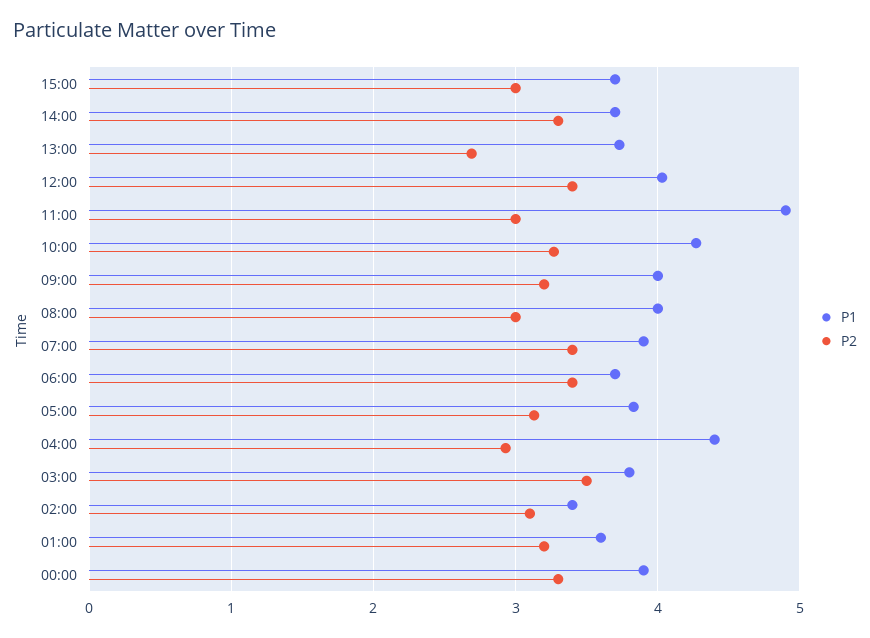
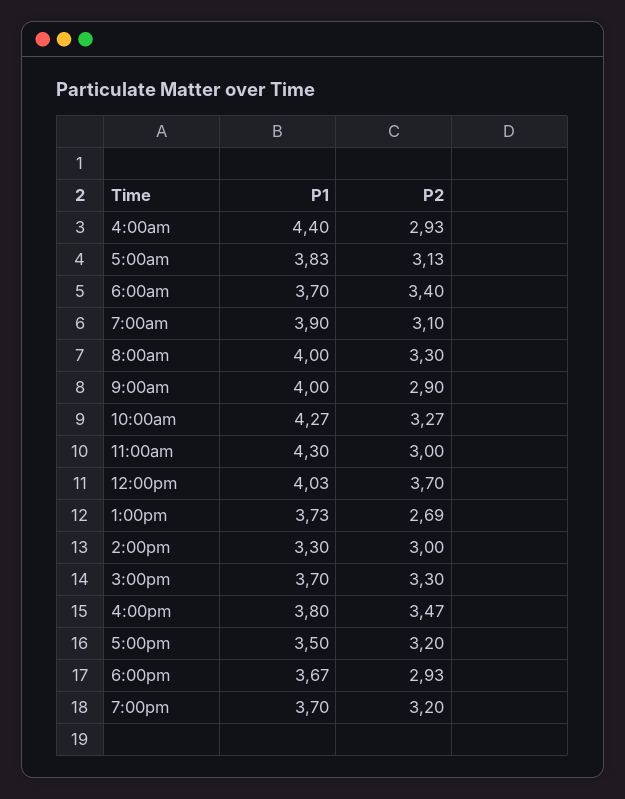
P2, 15:00: 3 -> 3.3
P1, 14:00: 3.7 -> 3.3
P2, 14:00: 3.3 -> 3
P2, 12:00: 3.4 -> 3.7
P1, 11:00: 4.9 -> 4.3
P2, 09:00: 3.2 -> 2.9
P2, 08:00: 3 -> 3.3
P2, 07:00: 3.4 -> 3.1
P1, 03:00: 3.8 -> none
P2, 03:00: 3.5 -> none
P1, 02:00: 3.4 -> none
P2, 02:00: 3.1 -> none
P1, 01:00: 3.6 -> none
P2, 01:00: 3.2 -> none
P1, 00:00: 3.9 -> none
P2, 00:00: 3.3 -> none
P1, 4:00pm: none -> 3.8
P2, 4:00pm: none -> 3.47
P1, 5:00pm: none -> 3.5
P2, 5:00pm: none -> 3.2
P1, 6:00pm: none -> 3.67
P2, 6:00pm: none -> 2.93
P1, 7:00pm: none -> 3.7
P2, 7:00pm: none -> 3.2

